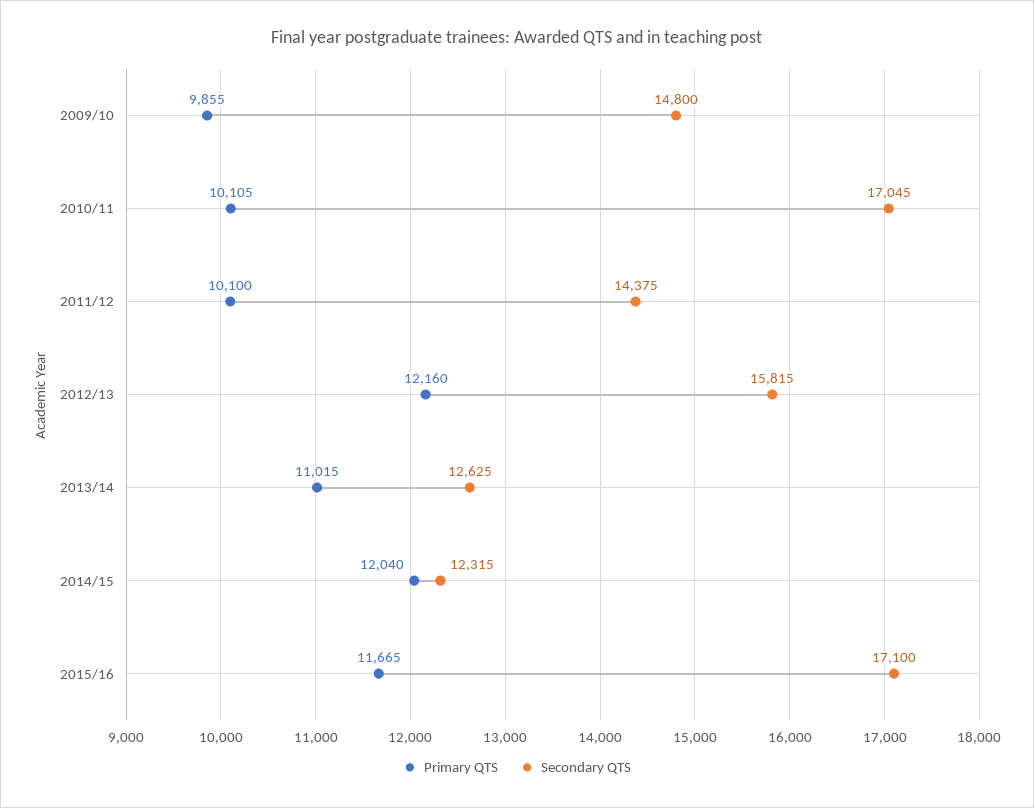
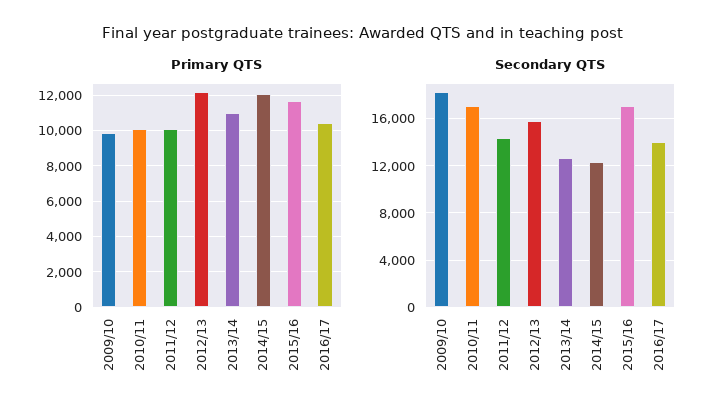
Secondary QTS, 2009/10: 14800 -> 18000
Primary QTS, 2016/17: none -> 10500
Secondary QTS, 2016/17: none -> 14000

